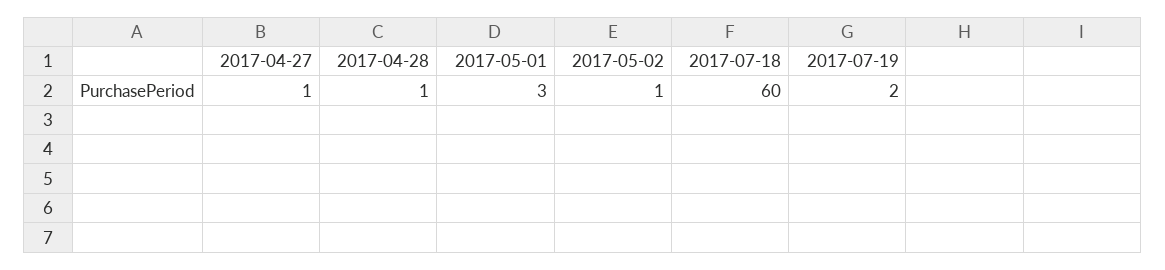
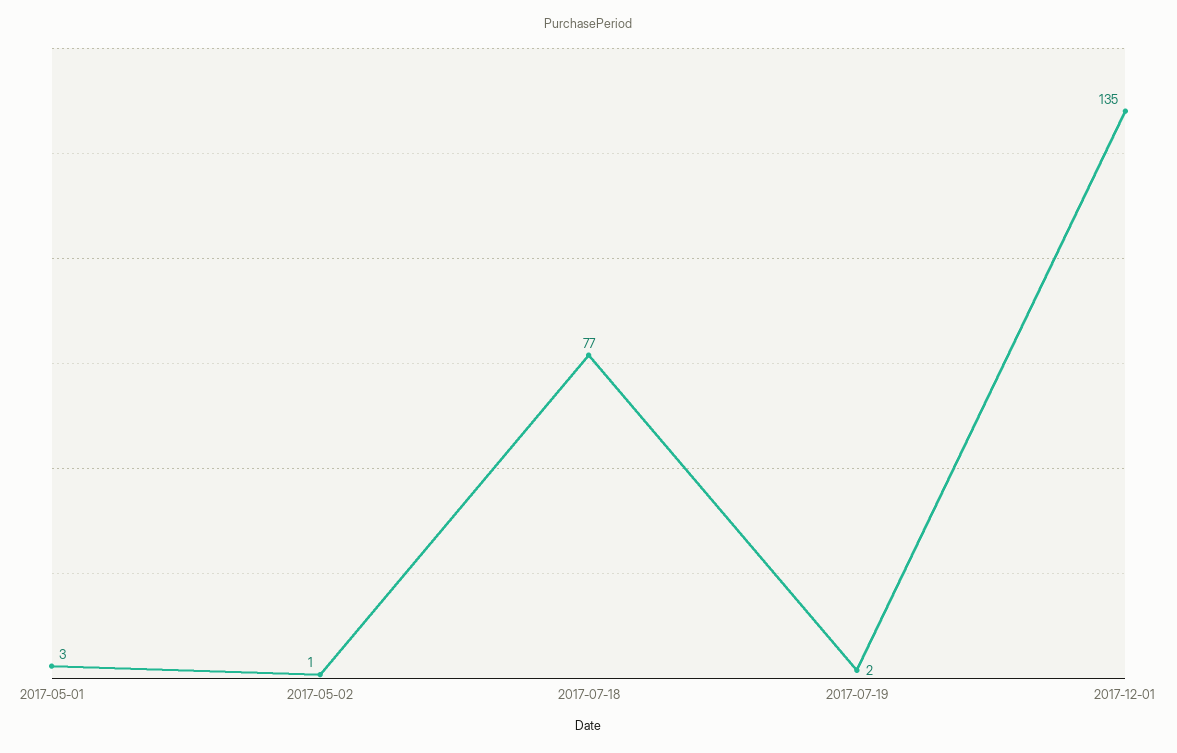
2017-04-27: 1 -> none
2017-04-28: 1 -> none
2017-07-18: 60 -> 77
2017-12-01: none -> 135

